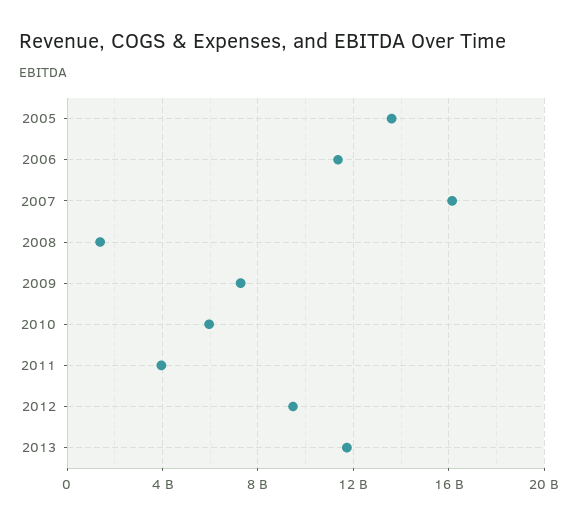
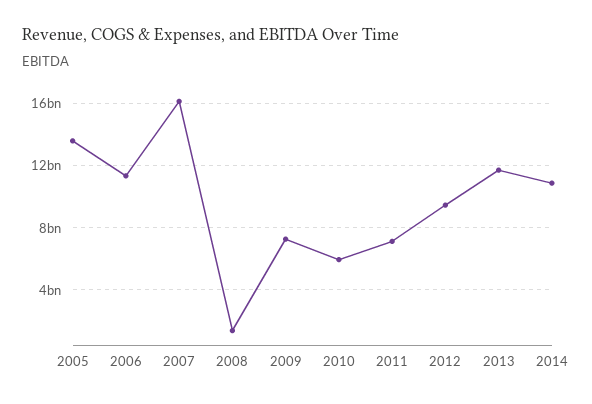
2011: 4000000000 -> 7000000000
2014: none -> 11000000000

